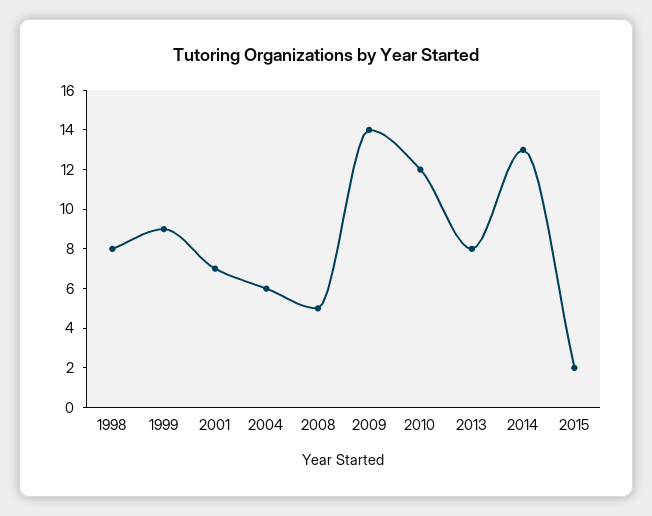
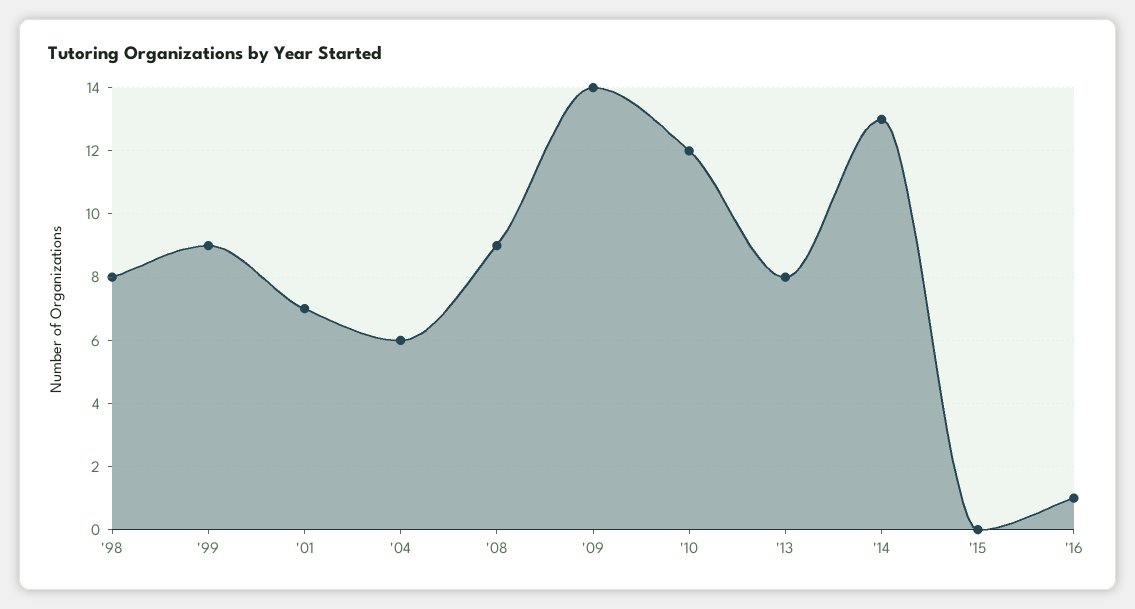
2008: 5 -> 9
2015: 2 -> 0
'16: none -> 1

